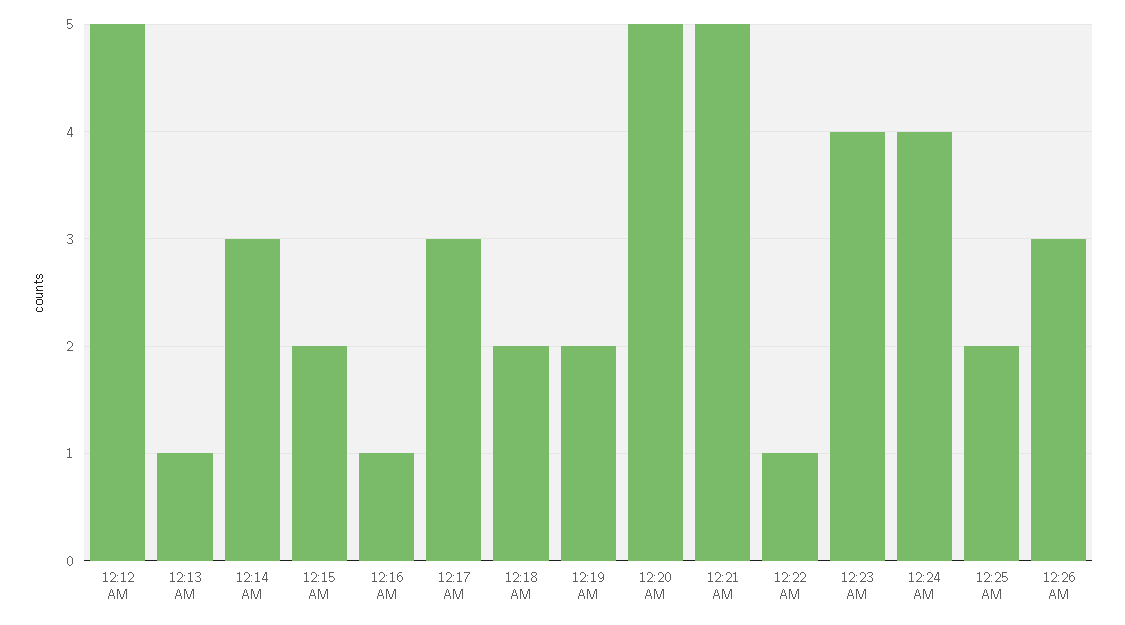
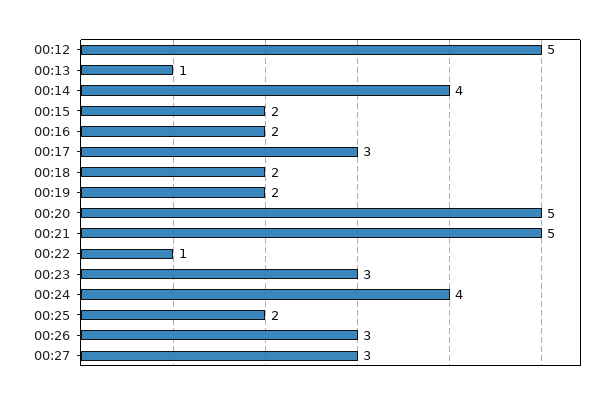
12:14 AM: 3 -> 4
12:16 AM: 1 -> 2
12:23 AM: 4 -> 3
00:27: none -> 3

